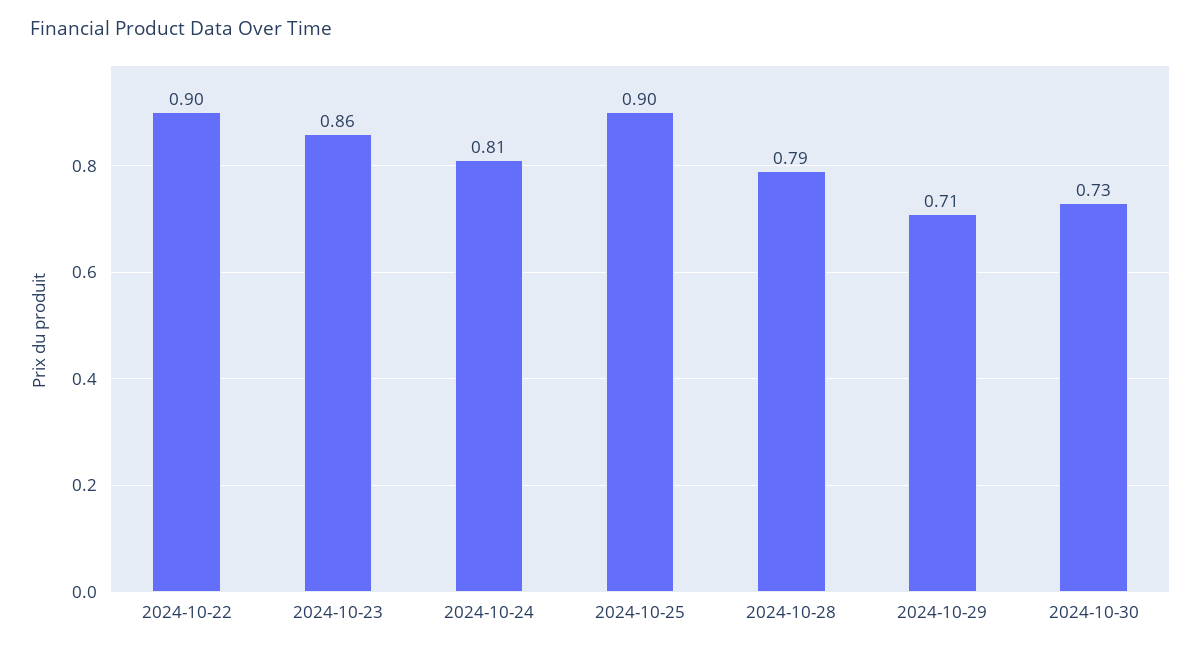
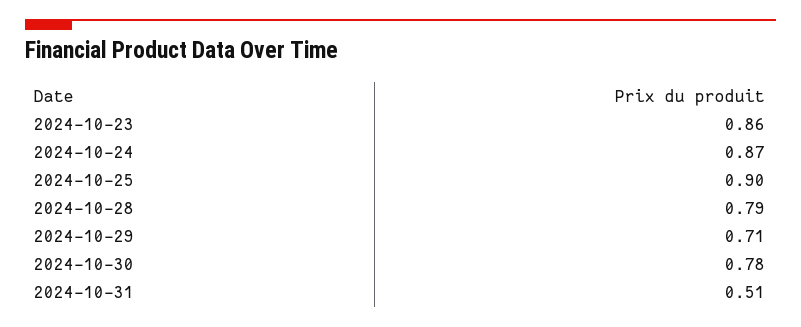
2024-10-22: 0.9 -> none
2024-10-24: 0.81 -> 0.87
2024-10-30: 0.73 -> 0.78
2024-10-31: none -> 0.51

